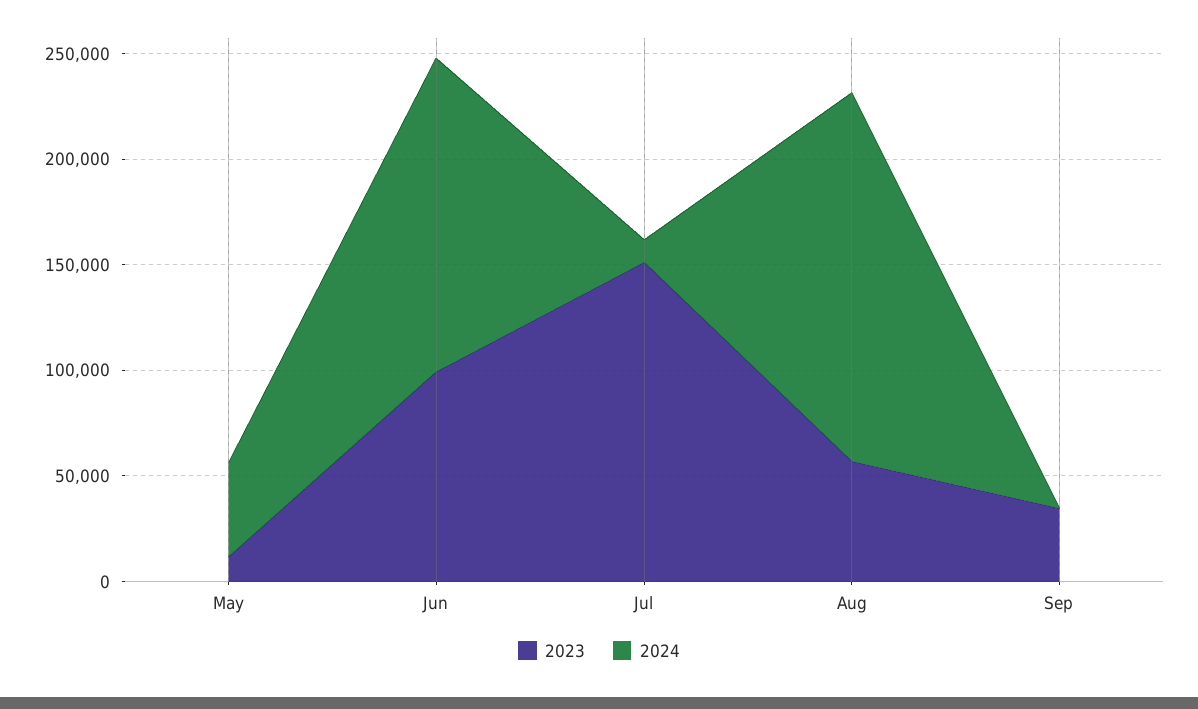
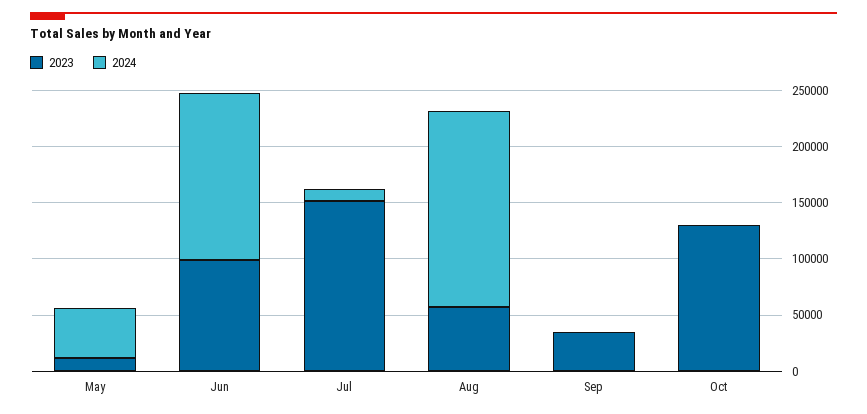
2023, Oct: none -> 130000
2024, Oct: none -> 0

